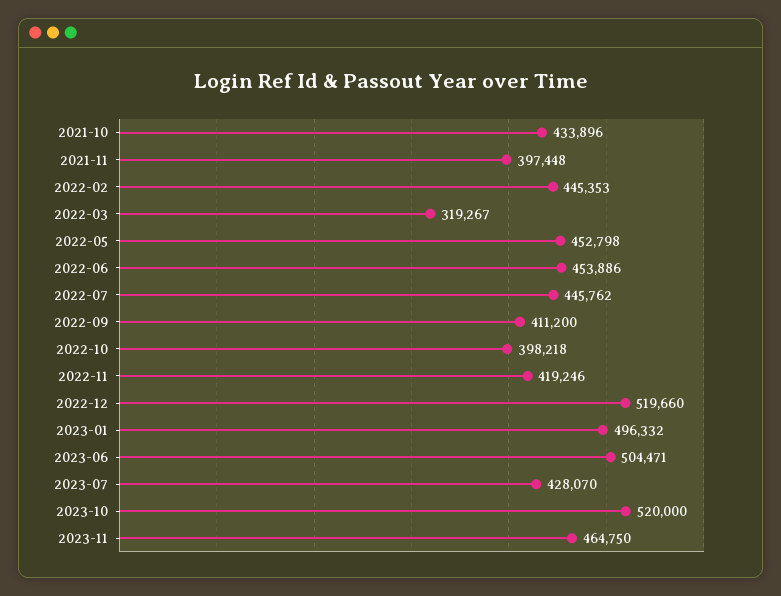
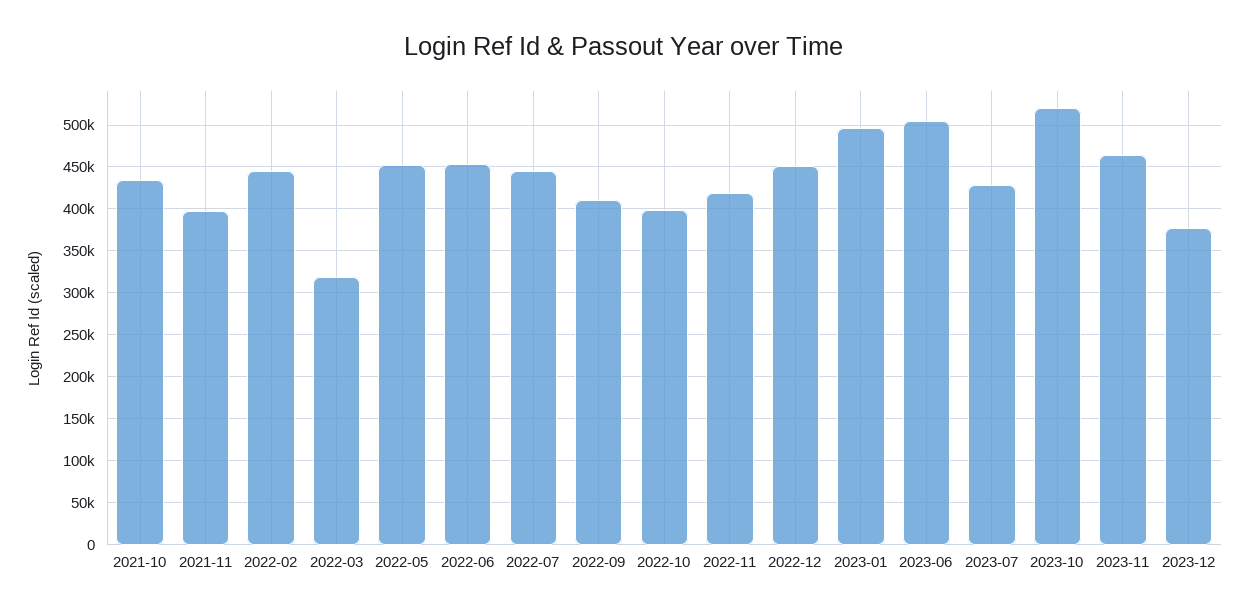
2022-12: 519660 -> 450000
2023-12: none -> 380000

